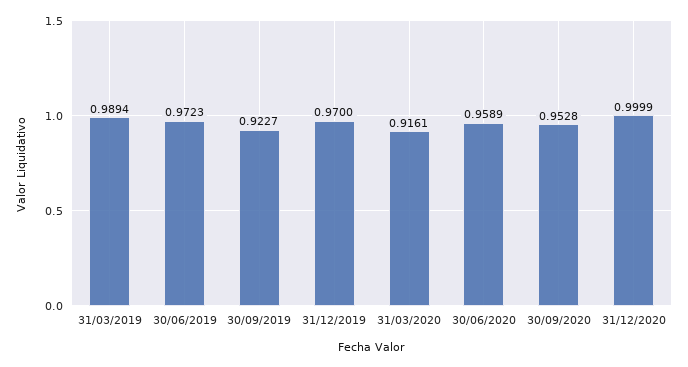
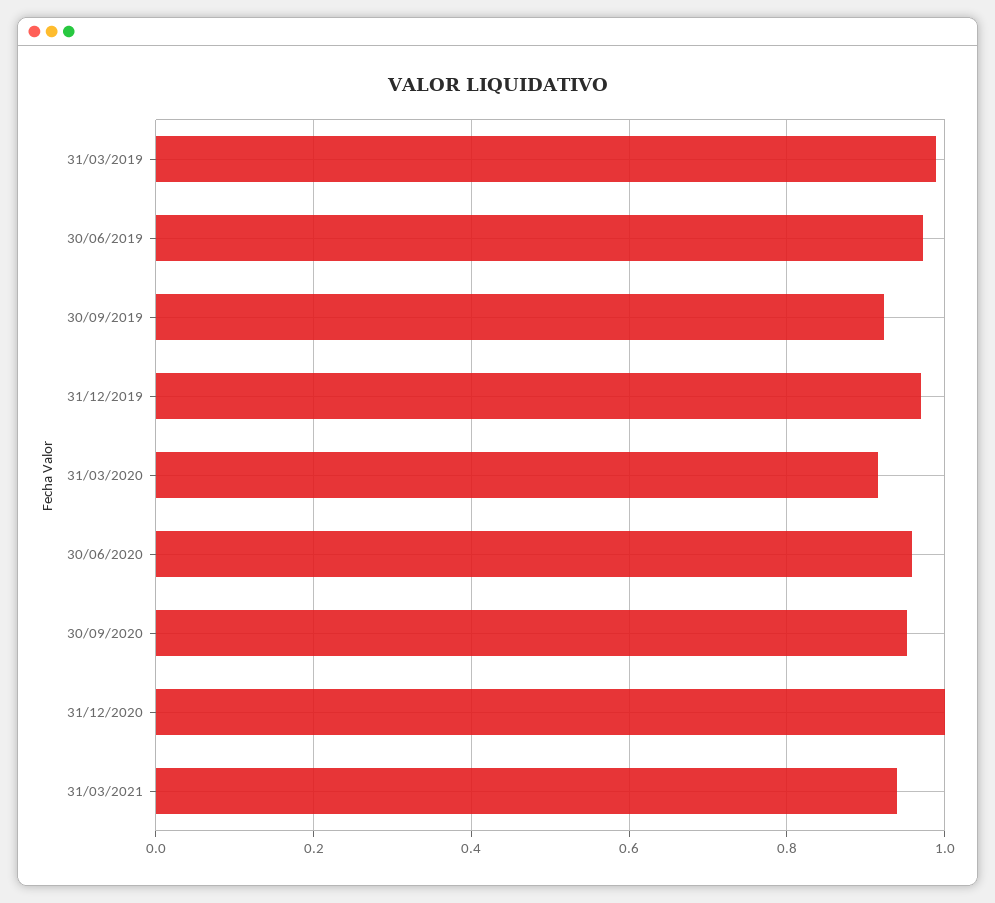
31/03/2021: none -> 0.94

